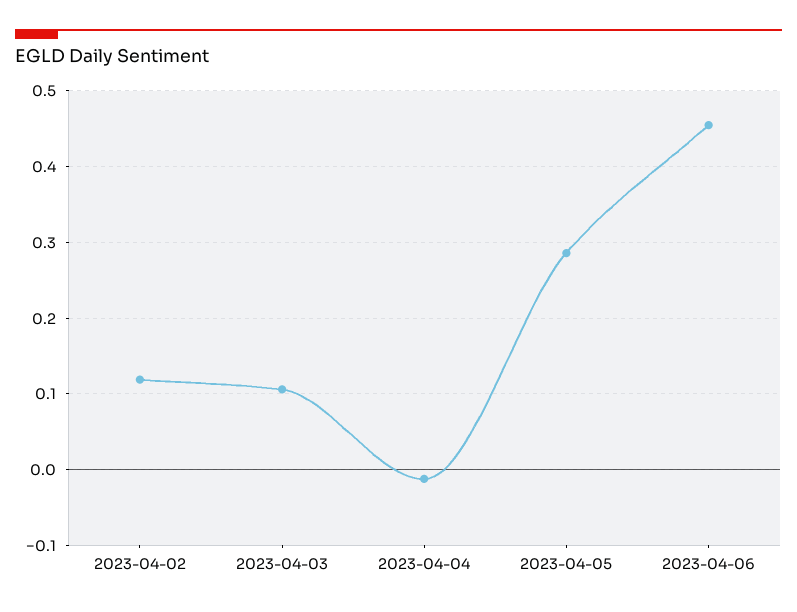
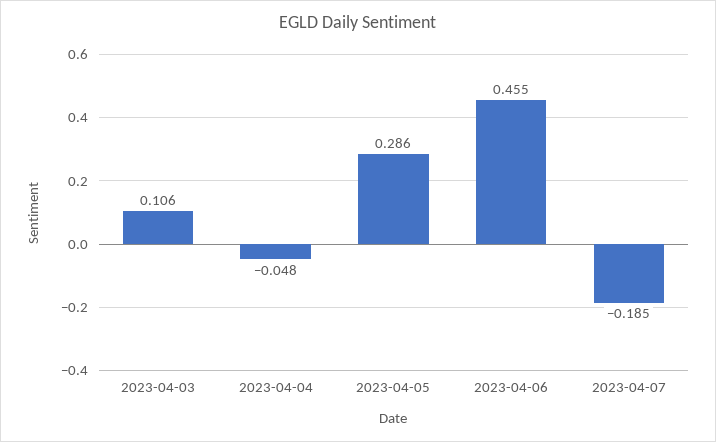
2023-04-02: 0.12 -> none
2023-04-04: -0.01 -> -0.048
2023-04-07: none -> -0.185

